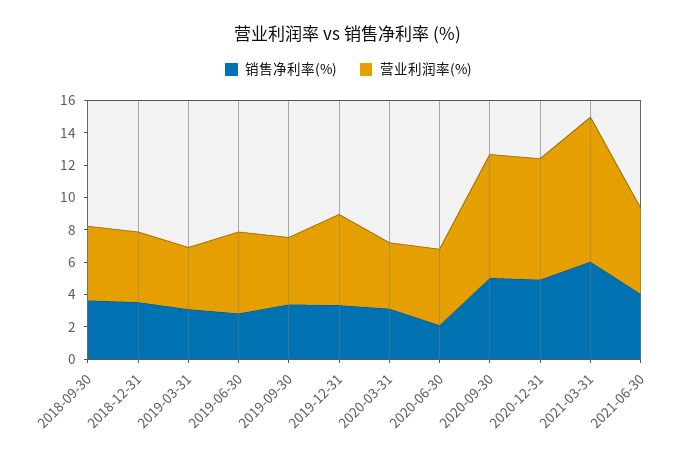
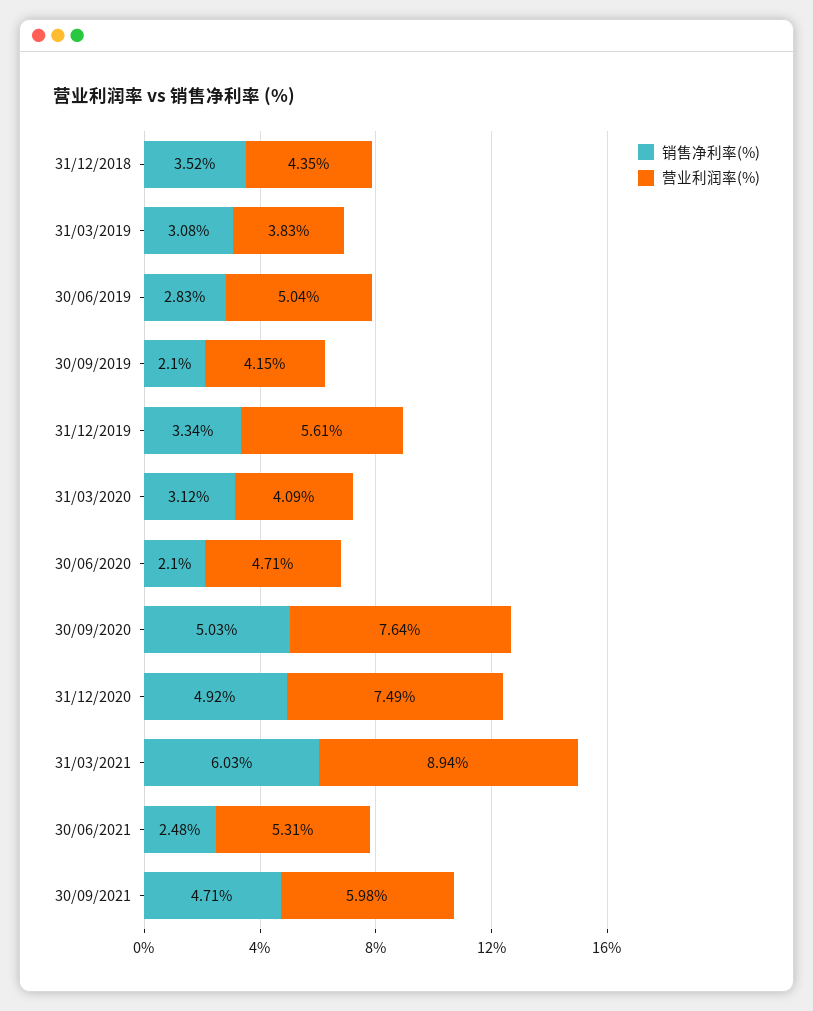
销售净利率(%), 2018-09-30: 3.5 -> none
营业利润率(%), 2018-09-30: 4.5 -> none
销售净利率(%), 2019-09-30: 3.5 -> 2.1
销售净利率(%), 2021-06-30: 4 -> 2.48
销售净利率(%), 30/09/2021: none -> 4.71
营业利润率(%), 30/09/2021: none -> 5.98

